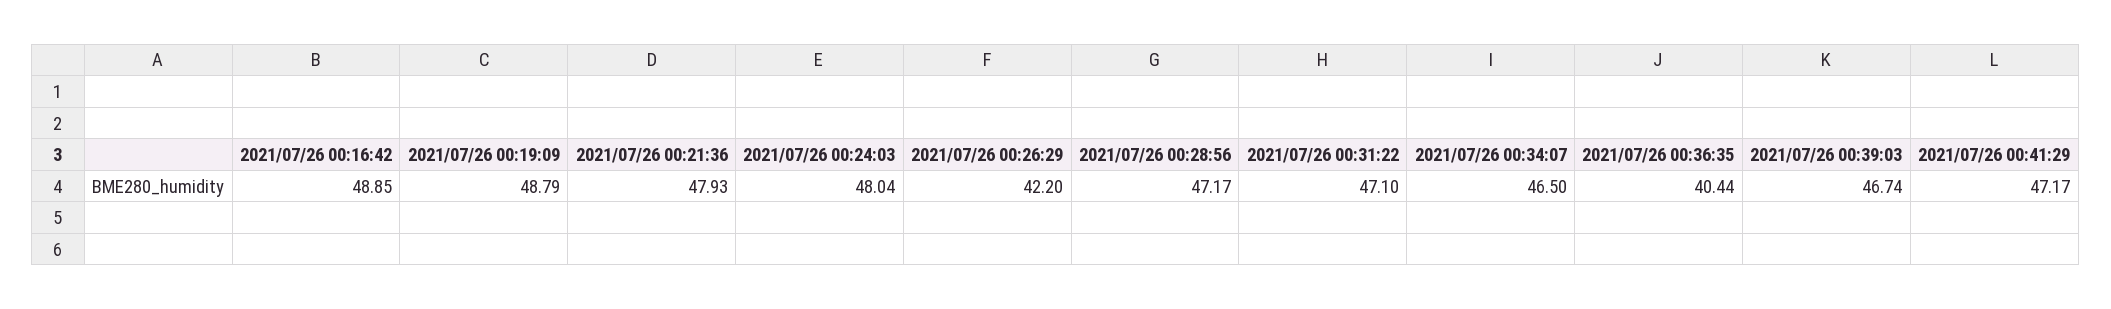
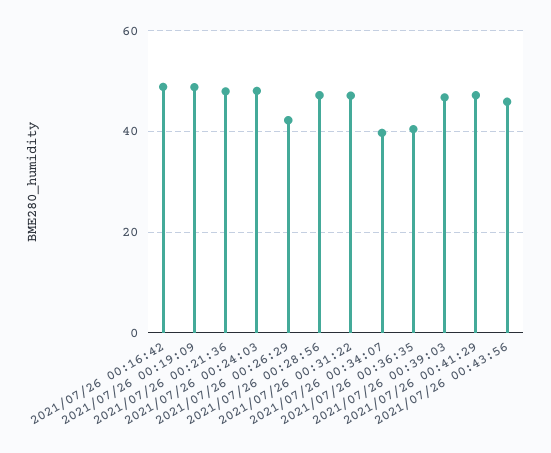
2021/07/26 00:34:07: 46.5 -> 40
2021/07/26 00:43:56: none -> 46

